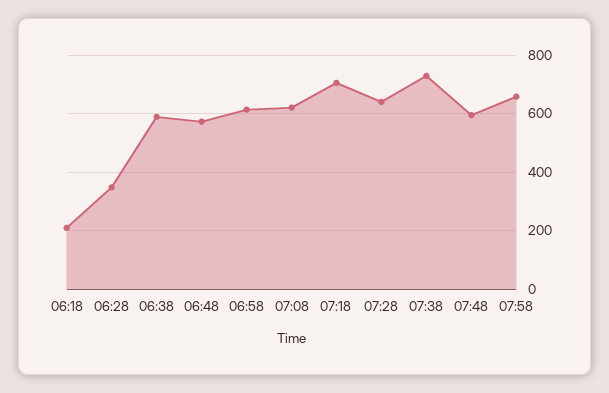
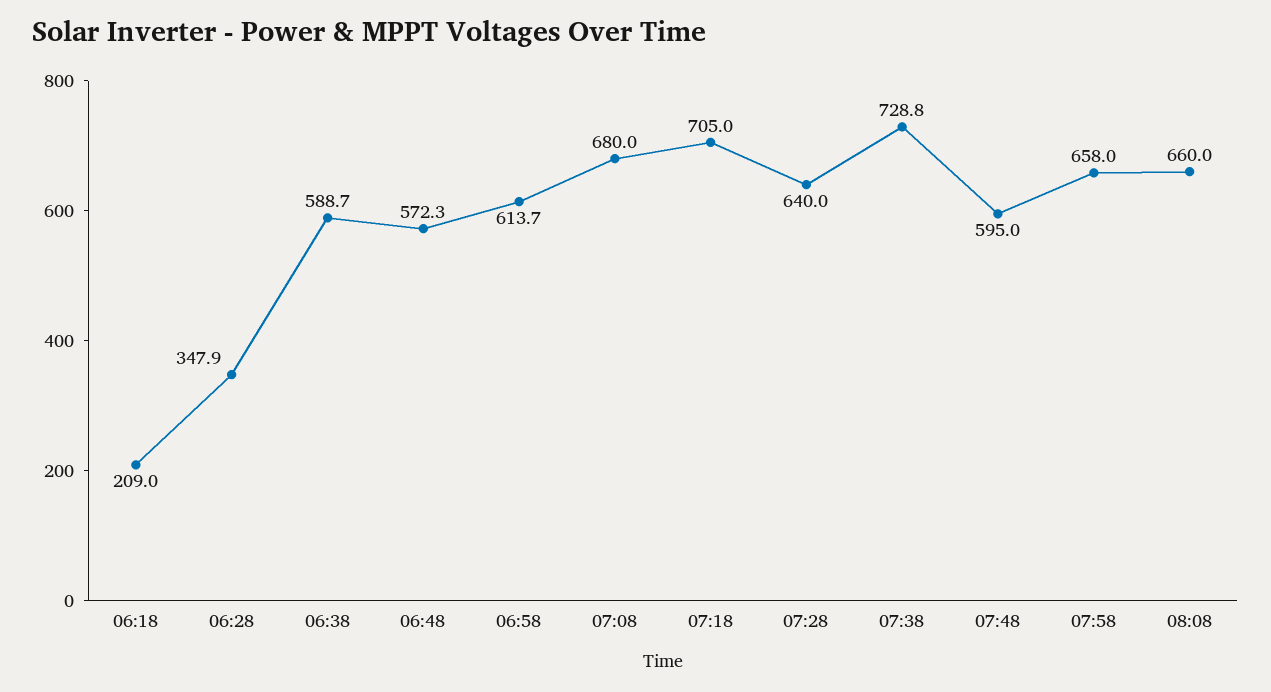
07:08: 625 -> 680
08:08: none -> 660

